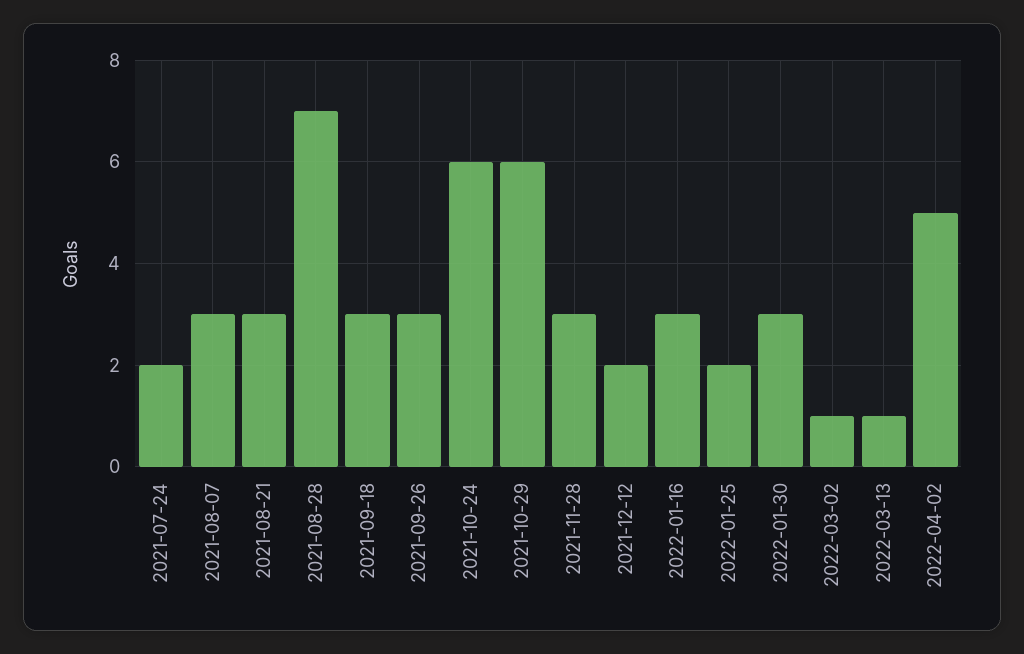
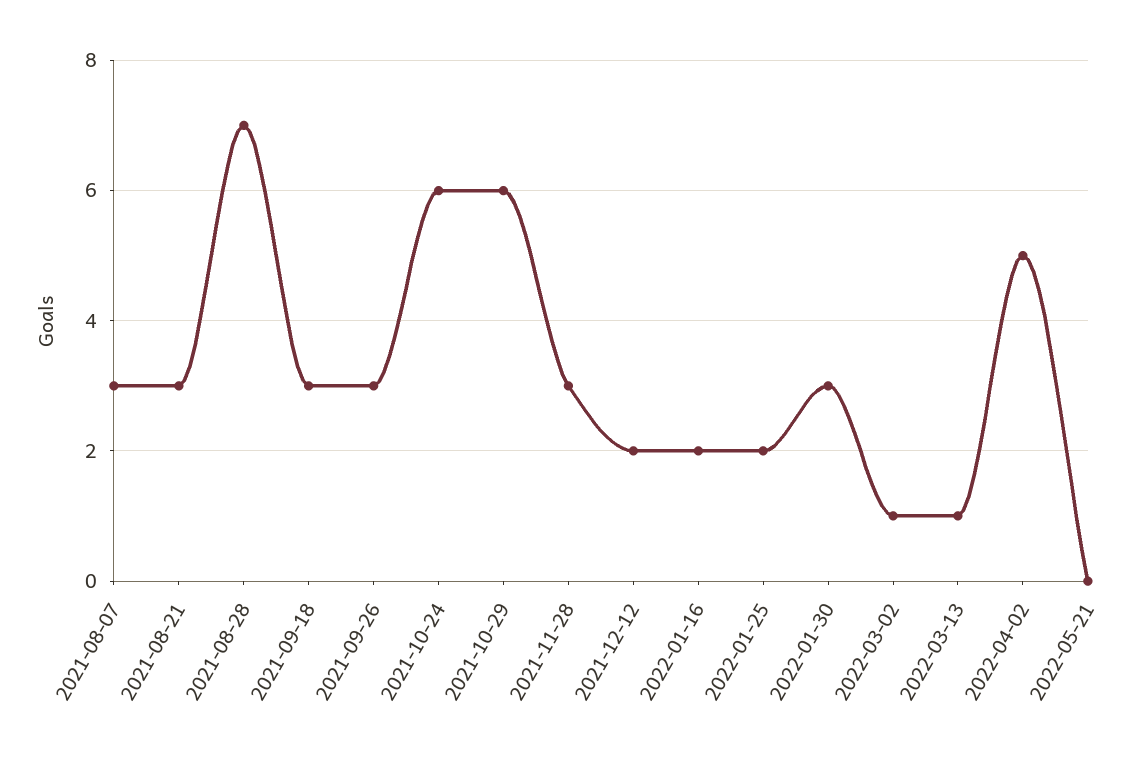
2021-07-24: 2 -> none
2022-01-16: 3 -> 2
2022-05-21: none -> 0

